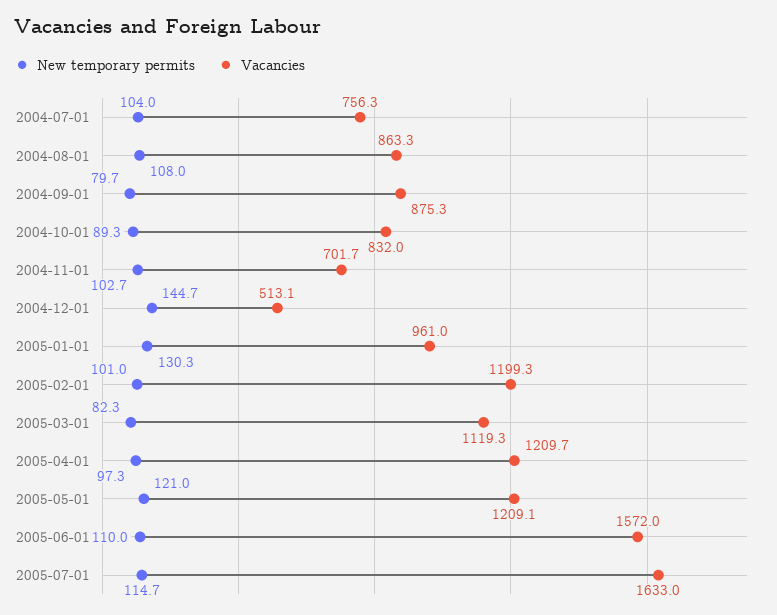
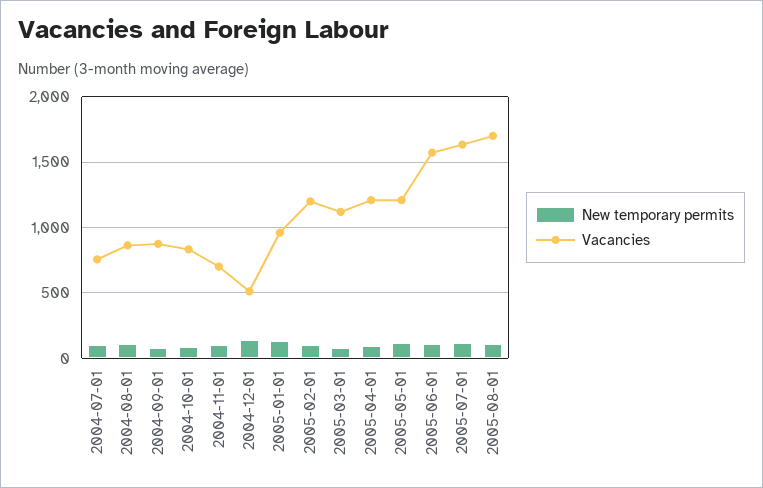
New temporary permits, 2005-08-01: none -> 100
Vacancies, 2005-08-01: none -> 1700

